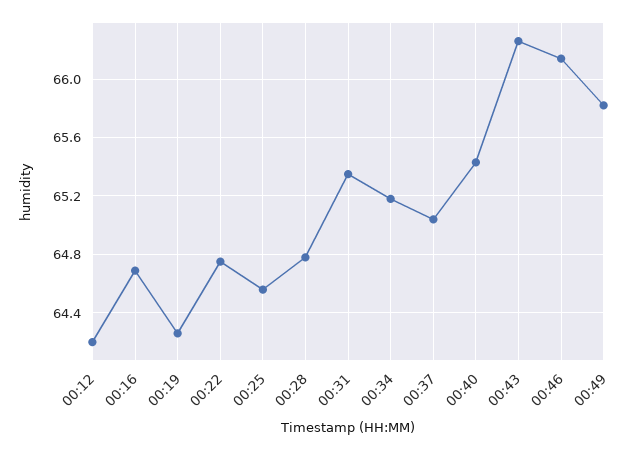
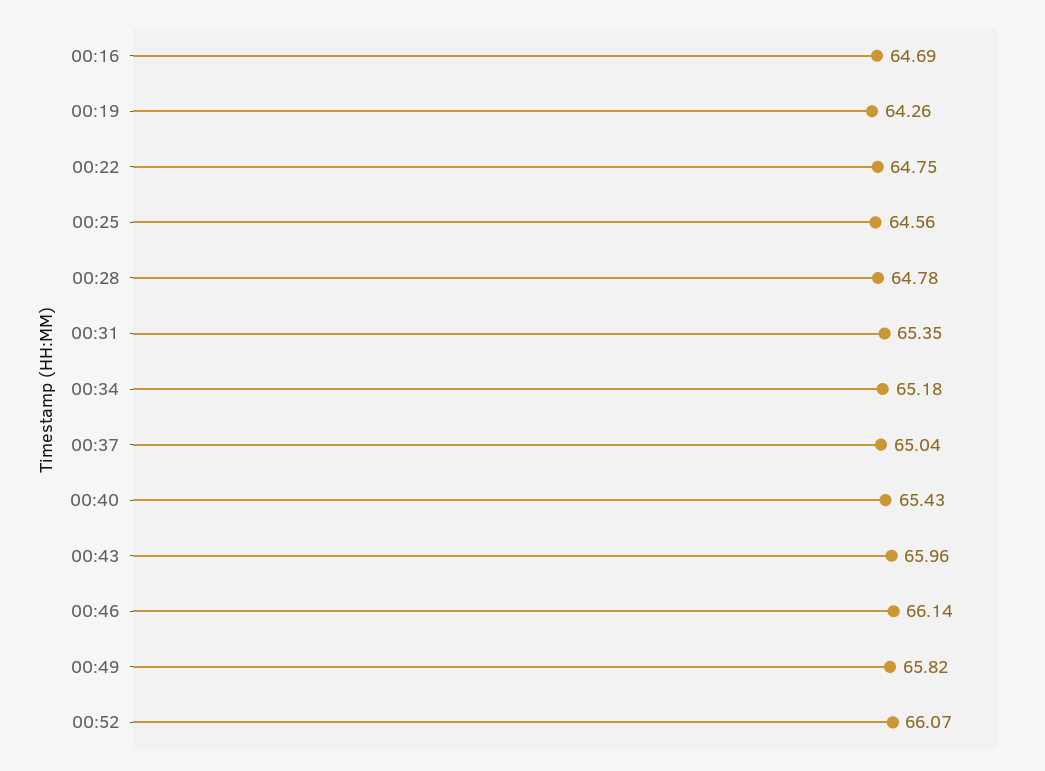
00:12: 64.2 -> none
00:43: 66.25 -> 65.96
00:52: none -> 66.07

